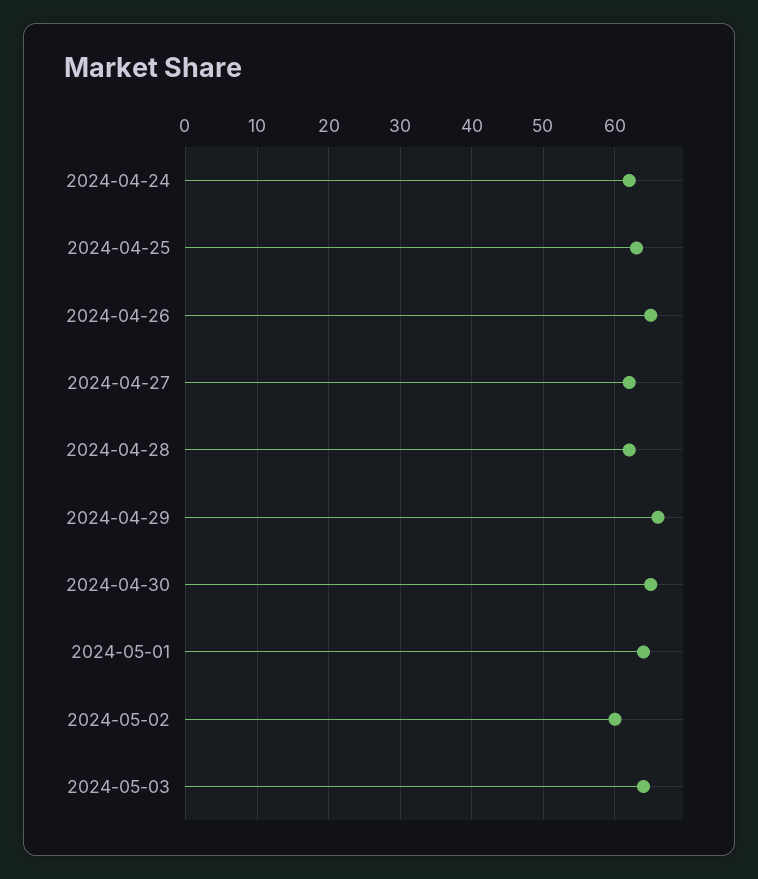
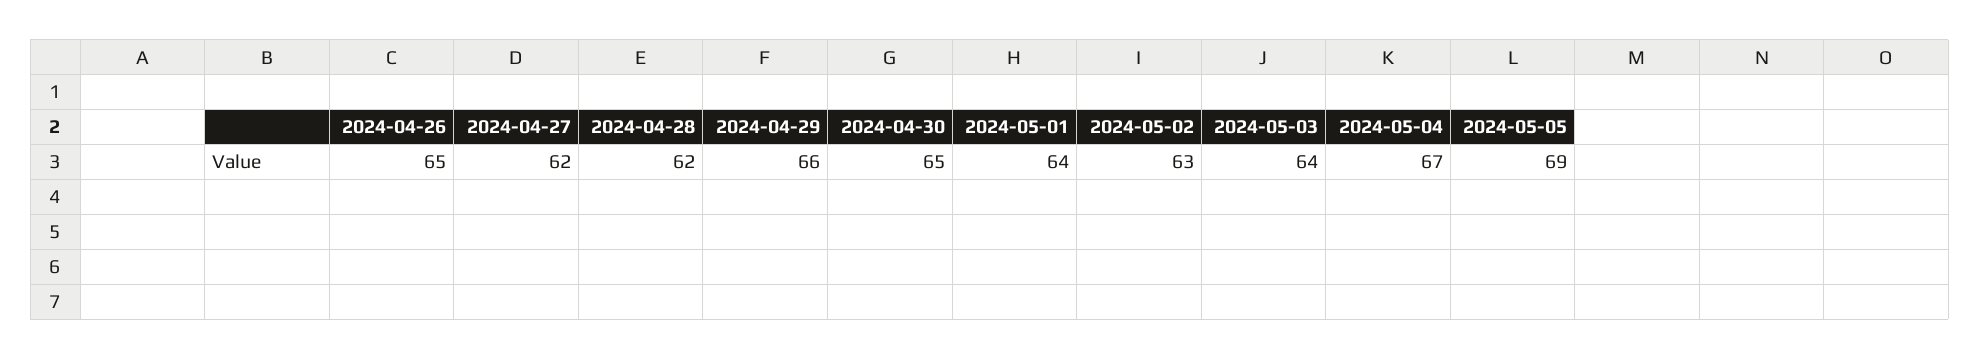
2024-04-24: 62 -> none
2024-04-25: 63 -> none
2024-05-02: 60 -> 63
2024-05-04: none -> 67
2024-05-05: none -> 69

